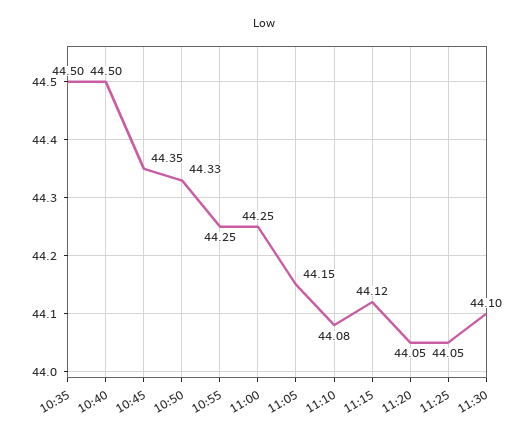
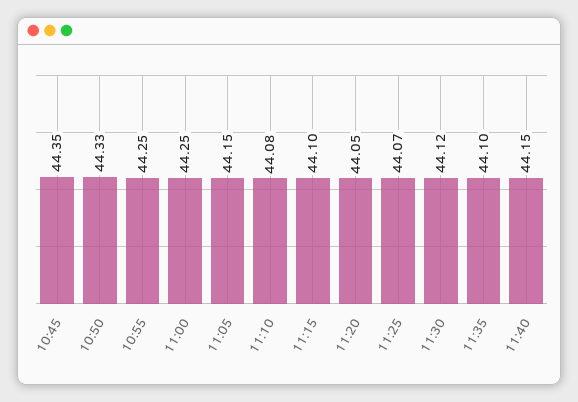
10:35: 44.5 -> none
10:40: 44.5 -> none
11:15: 44.12 -> 44.1
11:25: 44.05 -> 44.07
11:30: 44.1 -> 44.12
11:35: none -> 44.1
11:40: none -> 44.15

